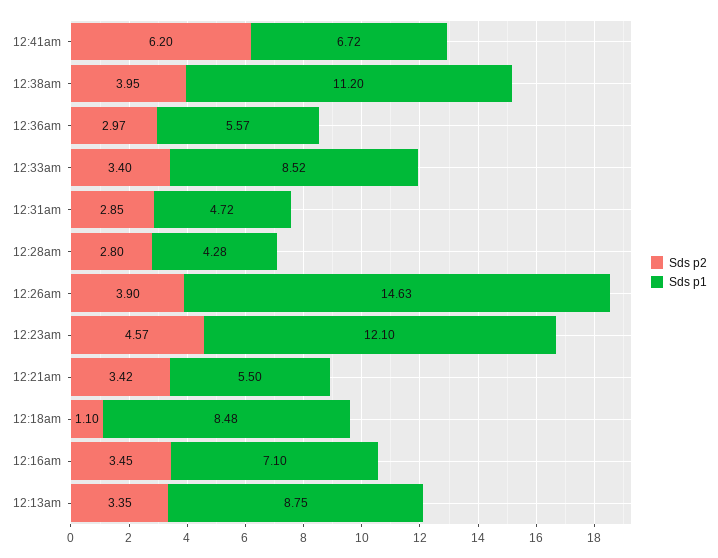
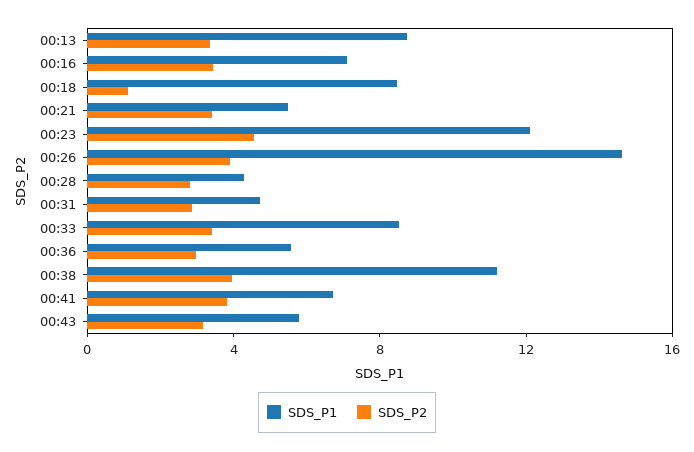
Sds p2, 12:41am: 6.2 -> 4
Sds p1, 00:43: none -> 6
Sds p2, 00:43: none -> 3

